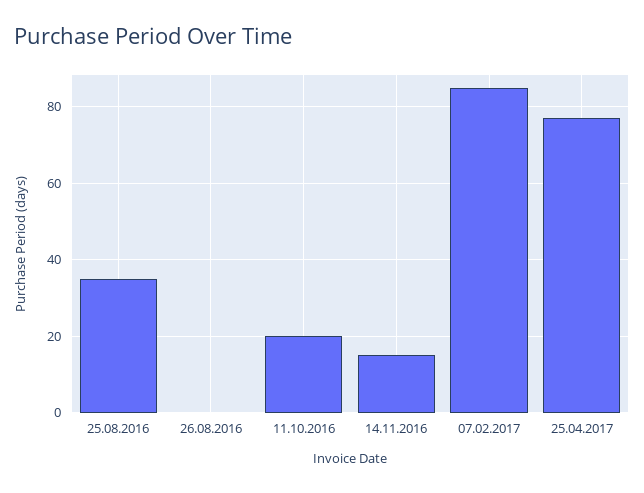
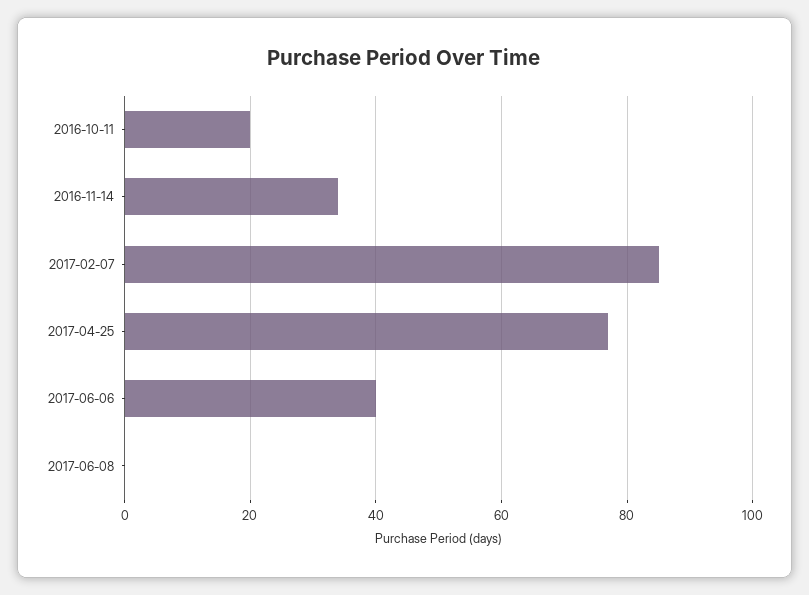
25.08.2016: 35 -> none
26.08.2016: 0 -> none
14.11.2016: 15 -> 35
2017-06-06: none -> 40
2017-06-08: none -> 0

